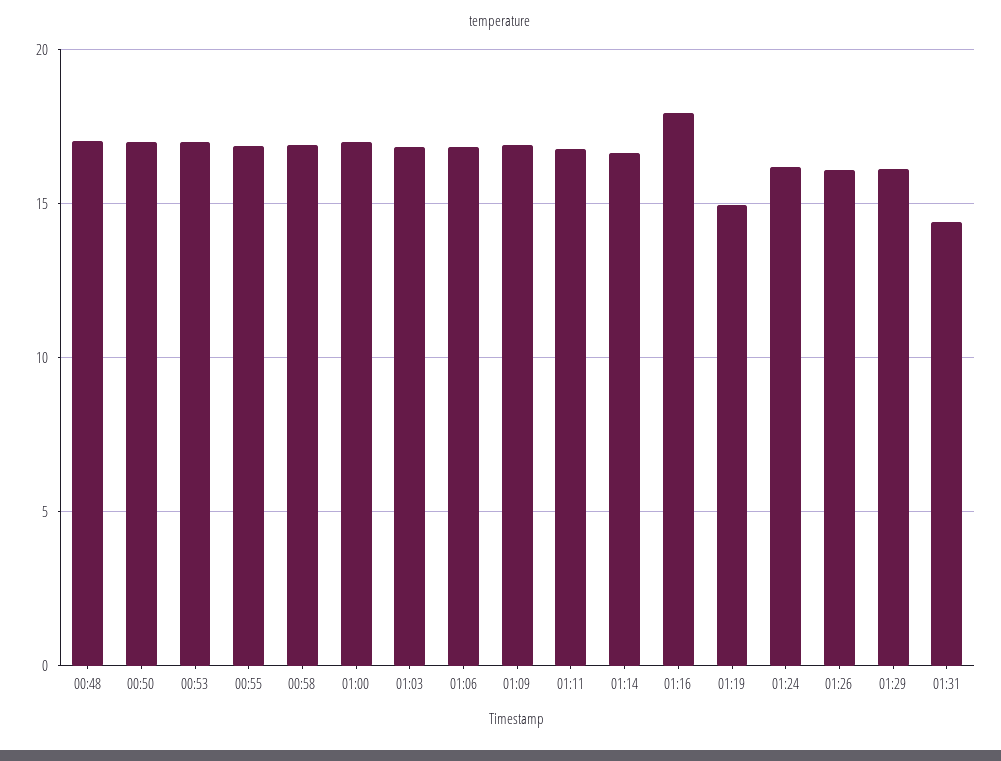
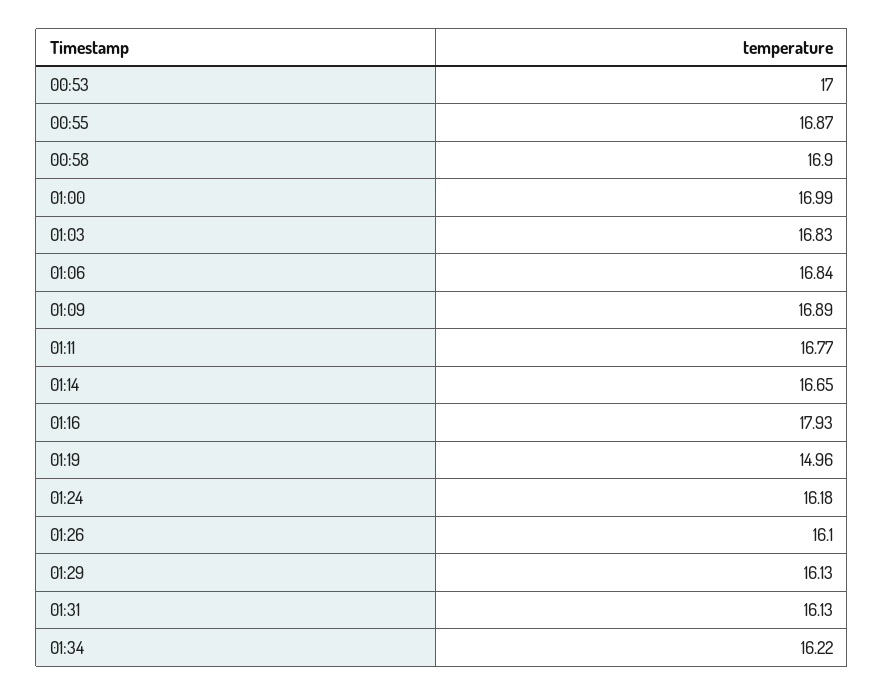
00:48: 17 -> none
00:50: 17 -> none
01:31: 14.5 -> 16.13
01:34: none -> 16.22

